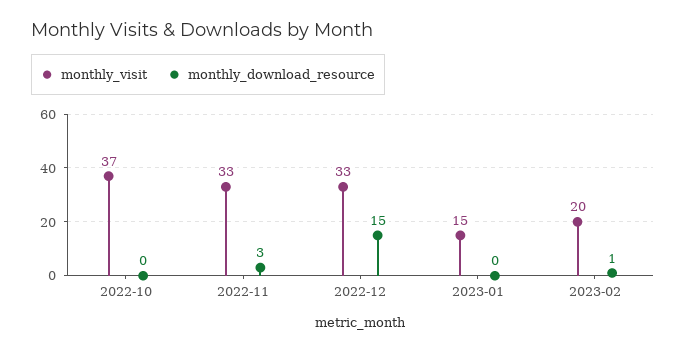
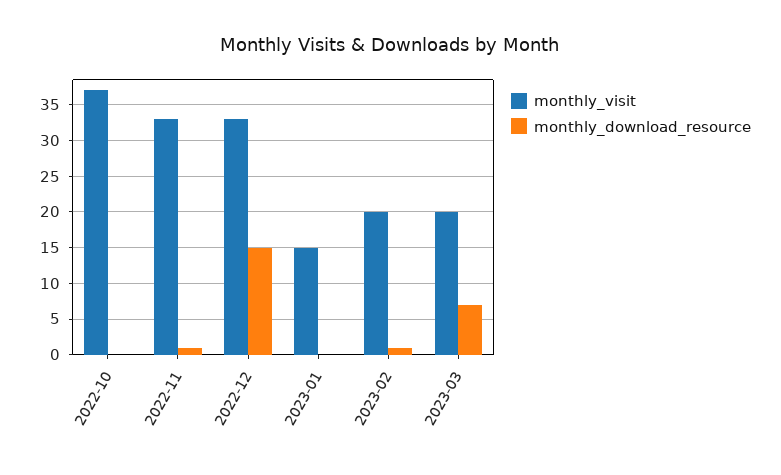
monthly_download_resource, 2022-11: 3 -> 1
monthly_visit, 2023-03: none -> 20
monthly_download_resource, 2023-03: none -> 7

